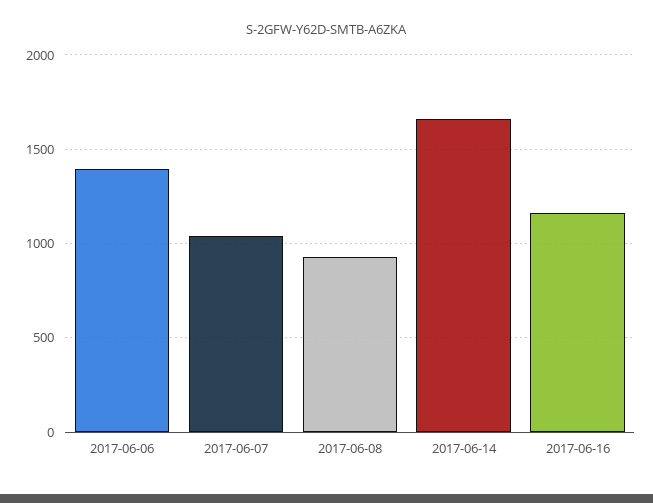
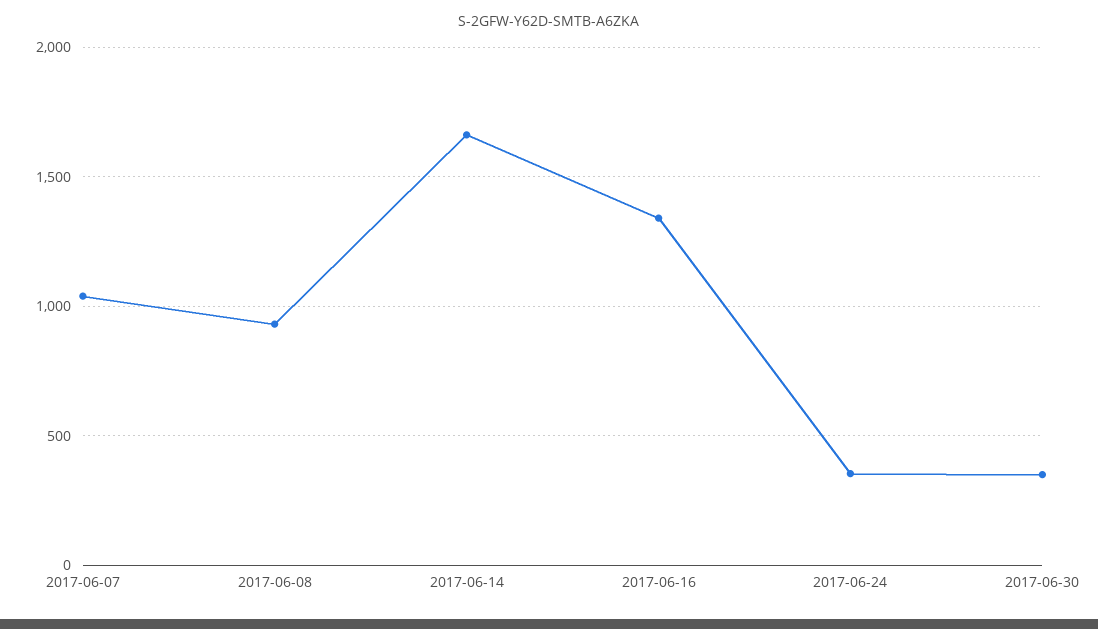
2017-06-06: 1400 -> none
2017-06-16: 1150 -> 1350
2017-06-24: none -> 350
2017-06-30: none -> 350

